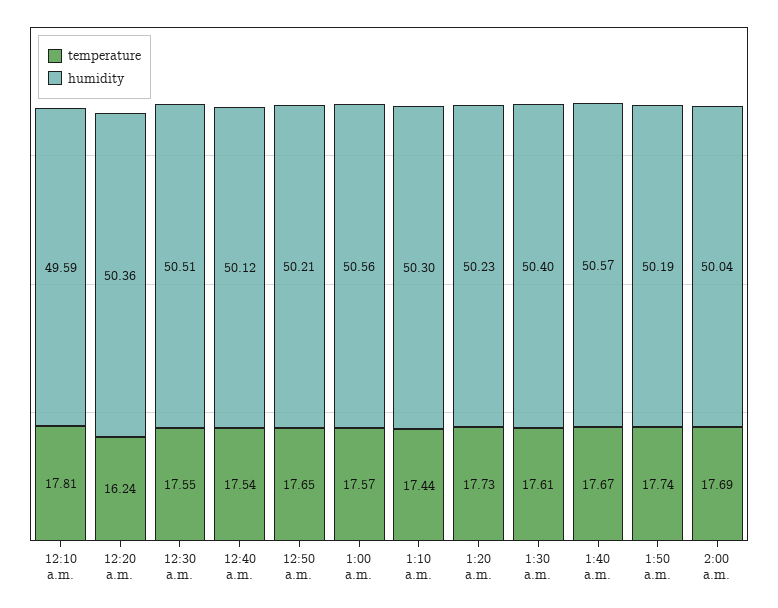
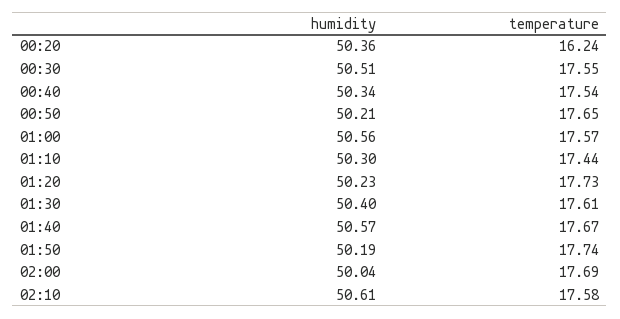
temperature, 12:10 a.m.: 17.81 -> none
humidity, 12:10 a.m.: 49.59 -> none
humidity, 12:40 a.m.: 50.12 -> 50.34
humidity, 02:10: none -> 50.61
temperature, 02:10: none -> 17.58

